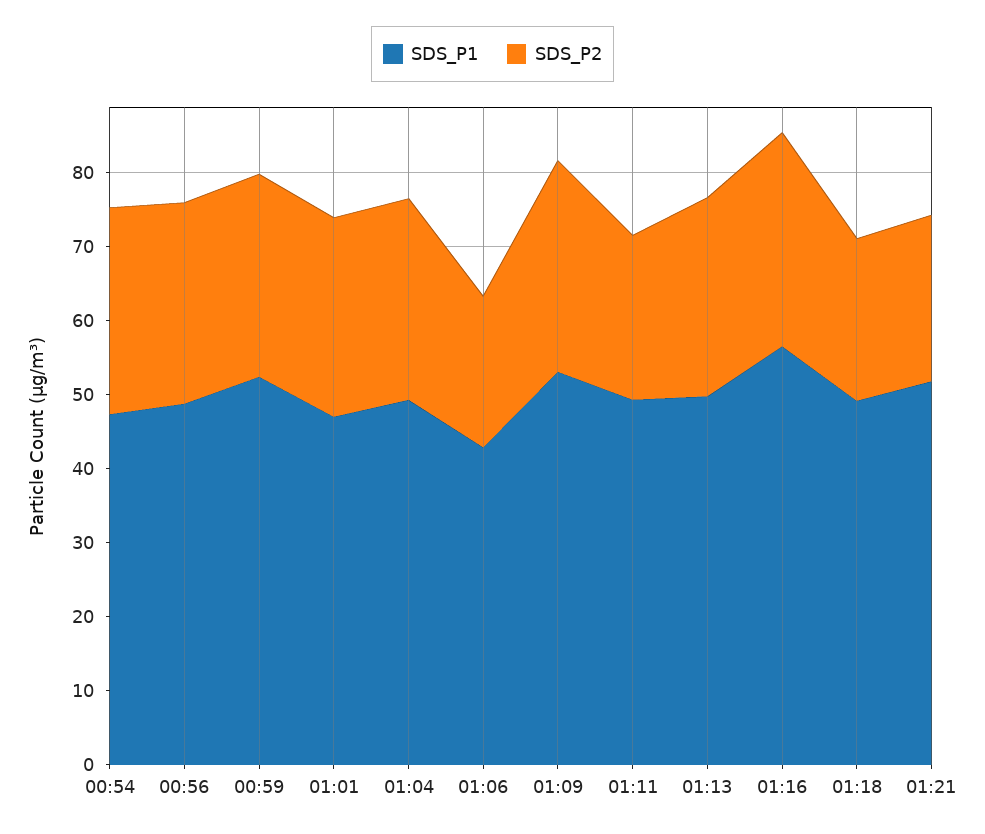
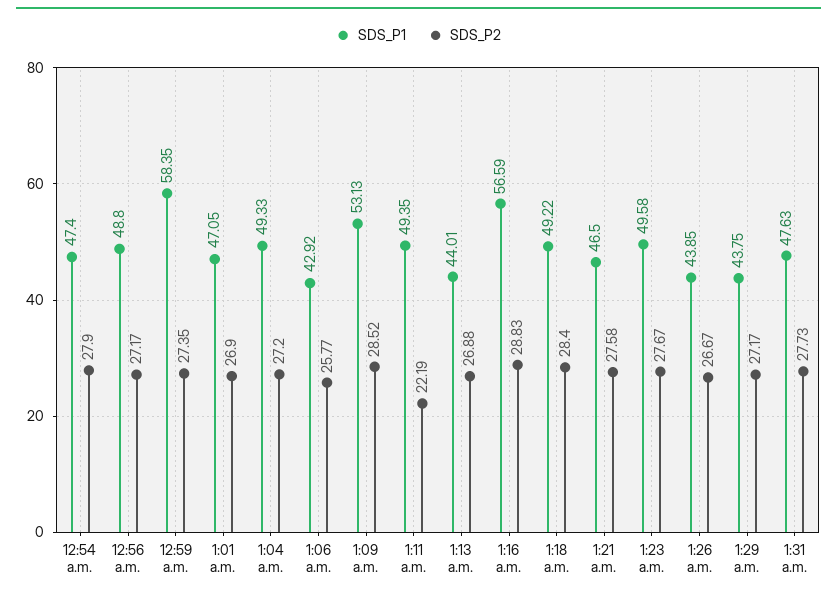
SDS_P1, 00:59: 52 -> 58.35
SDS_P2, 01:06: 20 -> 25.77
SDS_P1, 01:13: 50 -> 44.01
SDS_P2, 01:18: 22 -> 28.4
SDS_P1, 01:21: 52 -> 46.5
SDS_P2, 01:21: 22 -> 27.58
SDS_P1, 1:23 a.m.: none -> 49.58
SDS_P2, 1:23 a.m.: none -> 27.67
SDS_P1, 1:26 a.m.: none -> 43.85
SDS_P2, 1:26 a.m.: none -> 26.67
SDS_P1, 1:29 a.m.: none -> 43.75
SDS_P2, 1:29 a.m.: none -> 27.17
SDS_P1, 1:31 a.m.: none -> 47.63
SDS_P2, 1:31 a.m.: none -> 27.73

